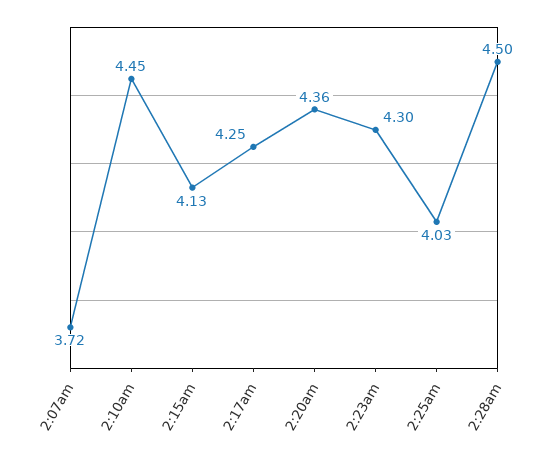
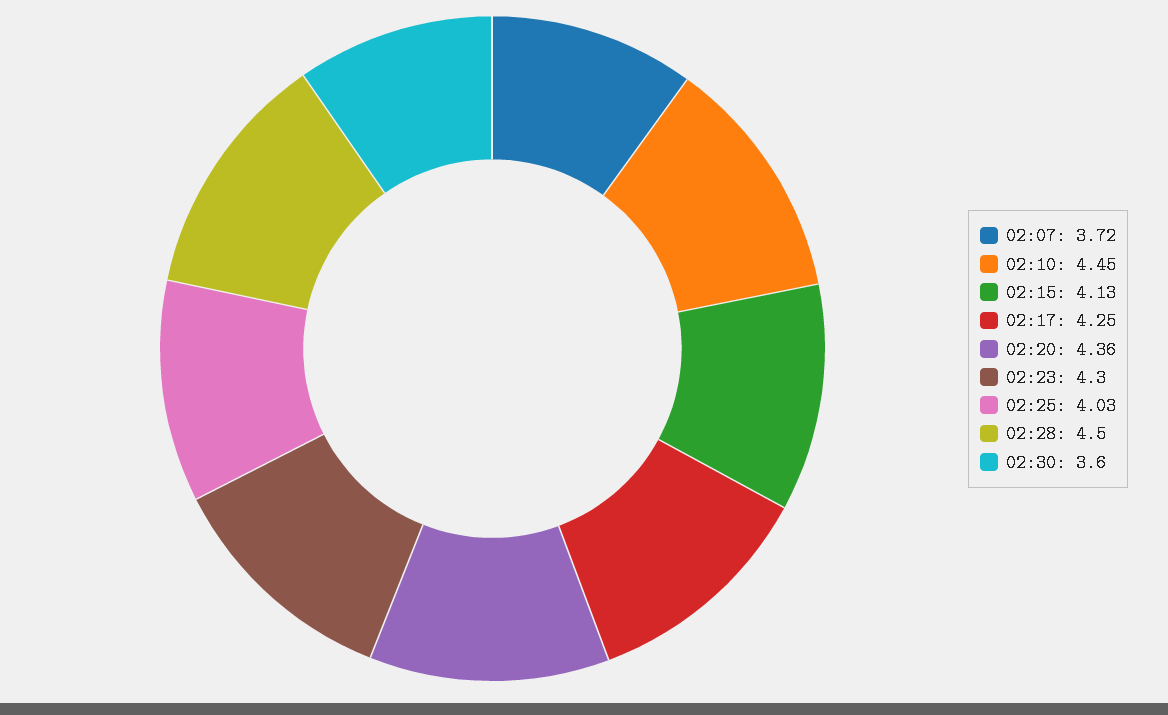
02:30: none -> 3.6

